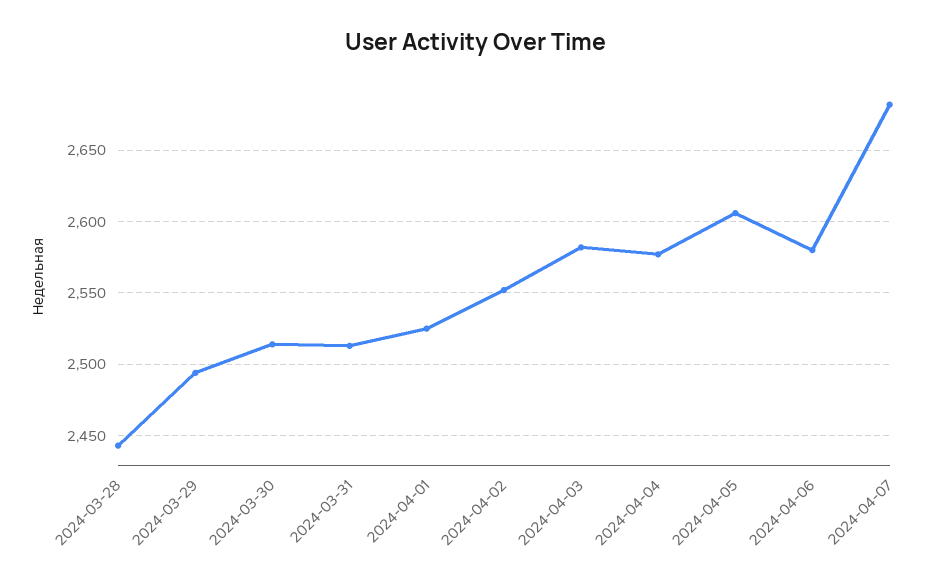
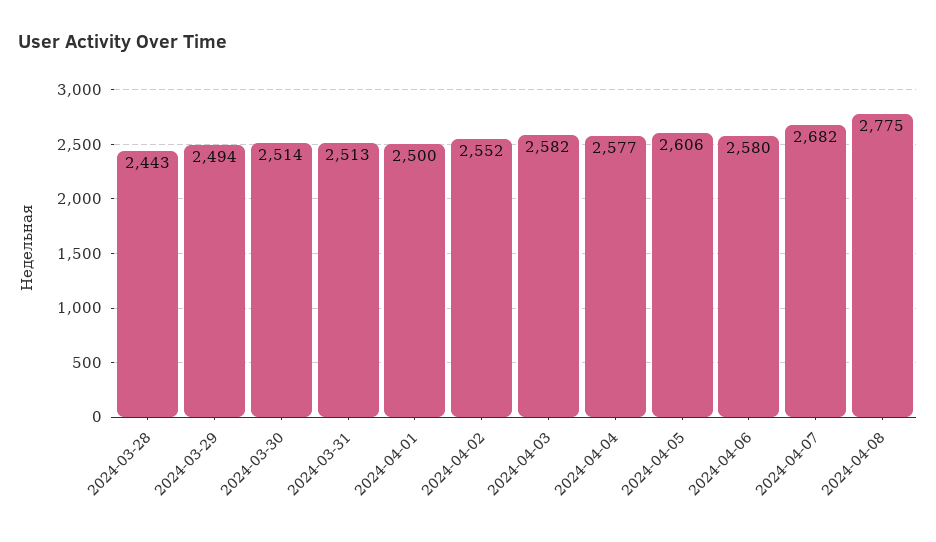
2024-04-01: 2525 -> 2500
2024-04-08: none -> 2775

